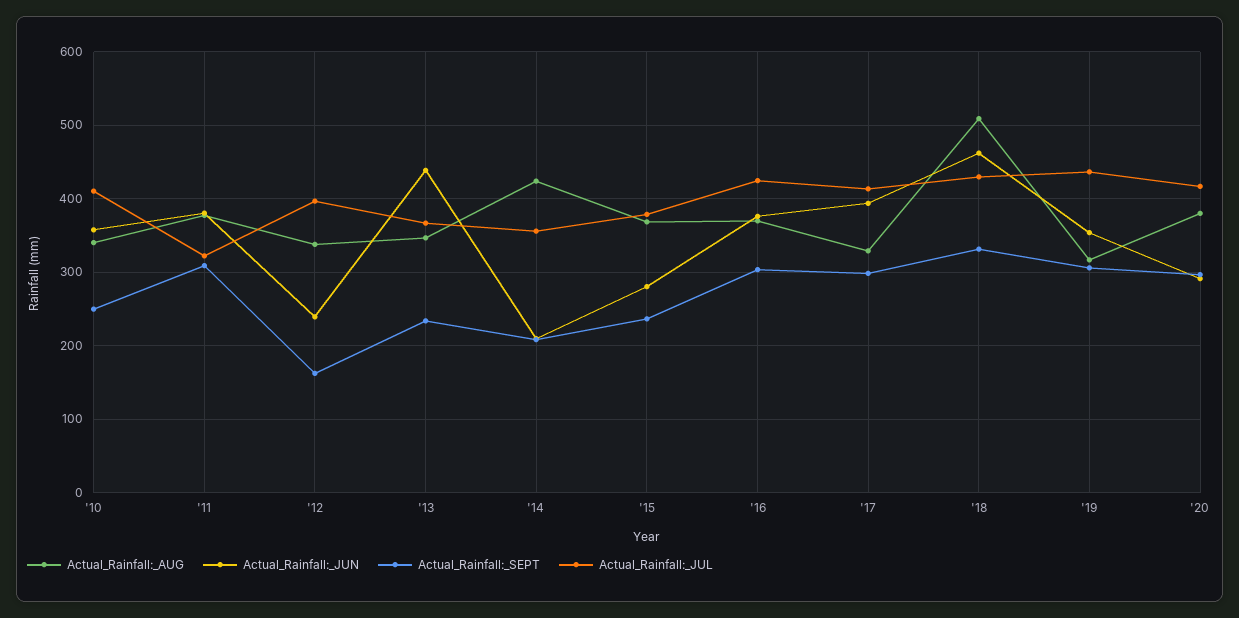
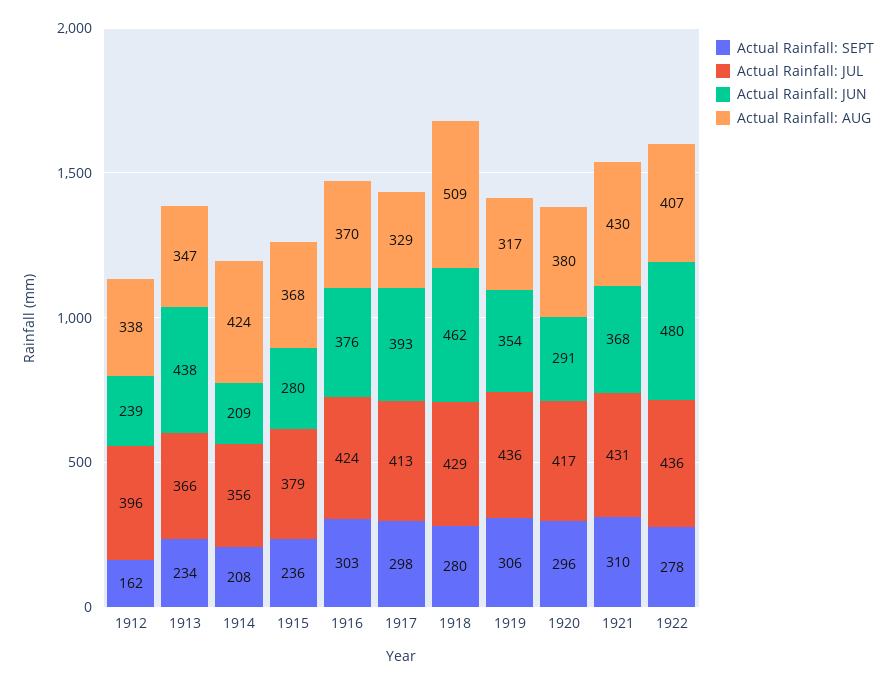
Actual_Rainfall:_AUG, '10: 340 -> none
Actual_Rainfall:_JUN, '10: 360 -> none
Actual_Rainfall:_SEPT, '10: 250 -> none
Actual_Rainfall:_JUL, '10: 410 -> none
Actual_Rainfall:_AUG, '11: 380 -> none
Actual_Rainfall:_JUN, '11: 380 -> none
Actual_Rainfall:_SEPT, '11: 310 -> none
Actual_Rainfall:_JUL, '11: 320 -> none
Actual_Rainfall:_SEPT, '18: 330 -> 280
Actual_Rainfall:_SEPT, 1921: none -> 310
Actual_Rainfall:_JUL, 1921: none -> 431
Actual_Rainfall:_JUN, 1921: none -> 368
Actual_Rainfall:_AUG, 1921: none -> 430
Actual_Rainfall:_SEPT, 1922: none -> 278
Actual_Rainfall:_JUL, 1922: none -> 436
Actual_Rainfall:_JUN, 1922: none -> 480
Actual_Rainfall:_AUG, 1922: none -> 407

